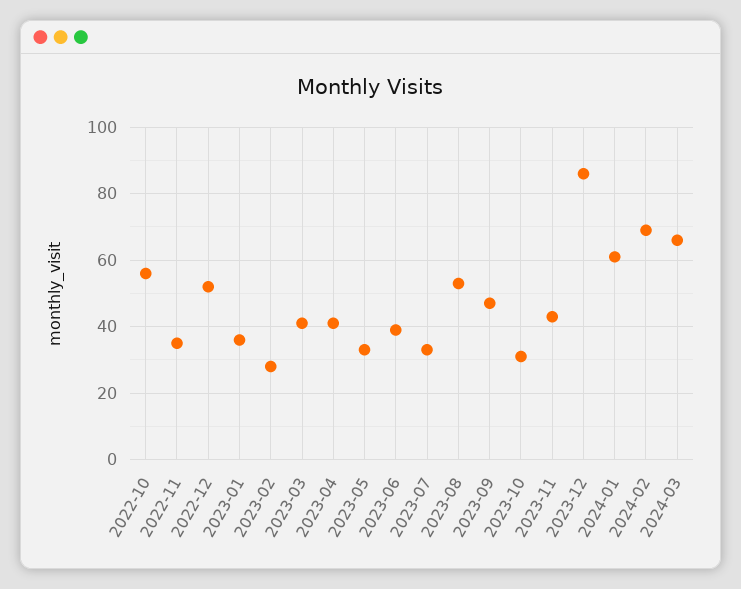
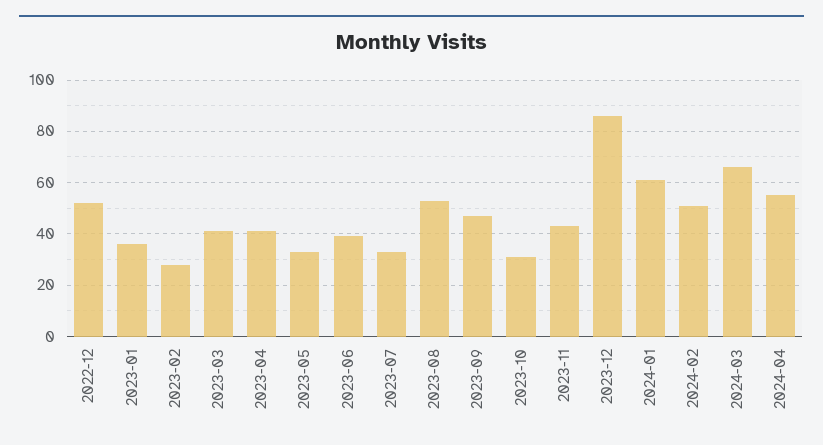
2022-10: 55 -> none
2022-11: 35 -> none
2024-02: 70 -> 50
2024-04: none -> 55

